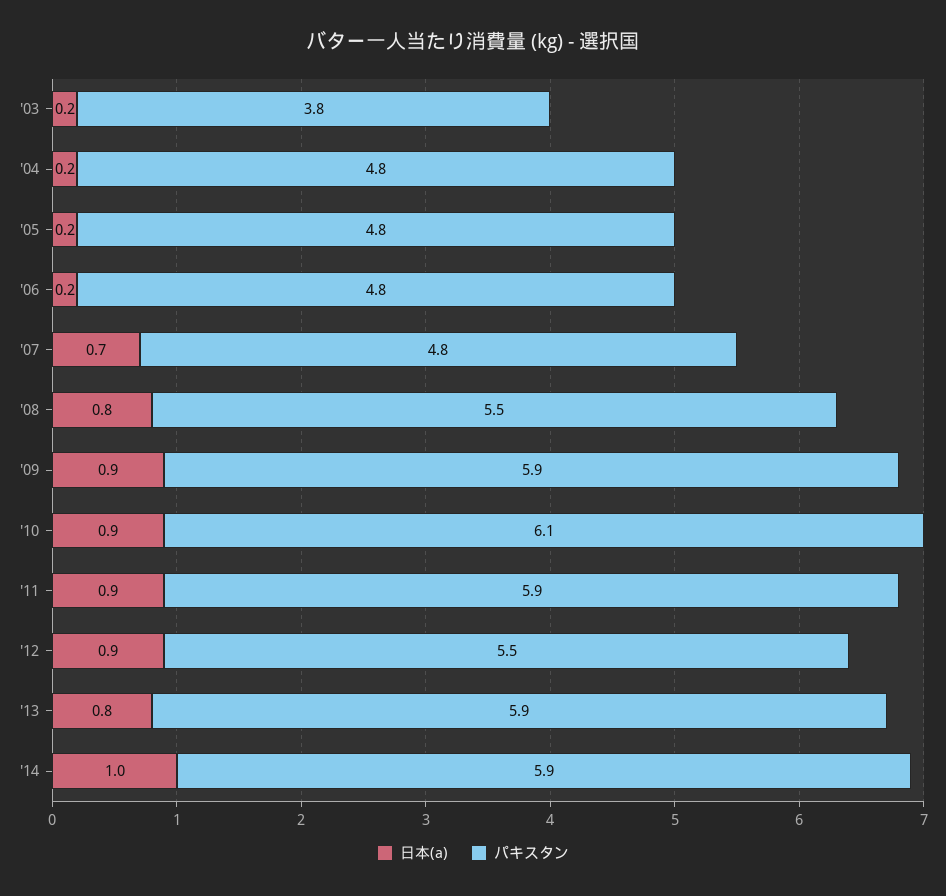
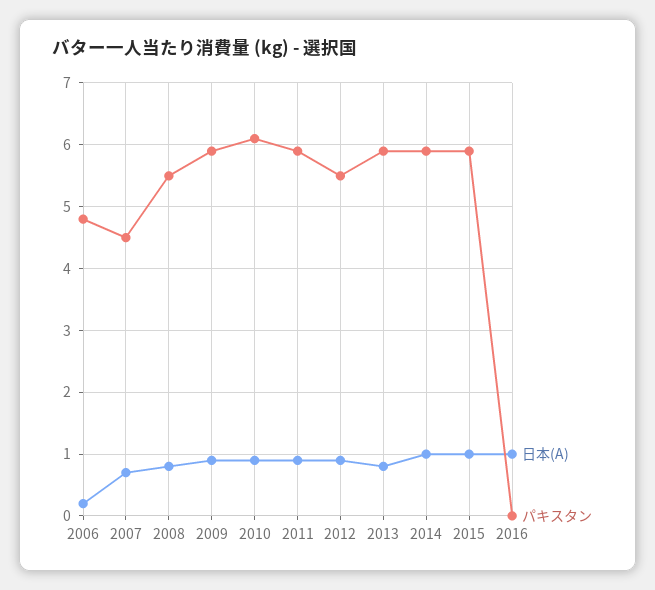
日本(a), '03: 0.2 -> none
パキスタン, '03: 3.8 -> none
日本(a), '04: 0.2 -> none
パキスタン, '04: 4.8 -> none
日本(a), '05: 0.2 -> none
パキスタン, '05: 4.8 -> none
パキスタン, '07: 4.8 -> 4.5
日本(a), 2015: none -> 1
パキスタン, 2015: none -> 5.9
日本(a), 2016: none -> 1
パキスタン, 2016: none -> 0

